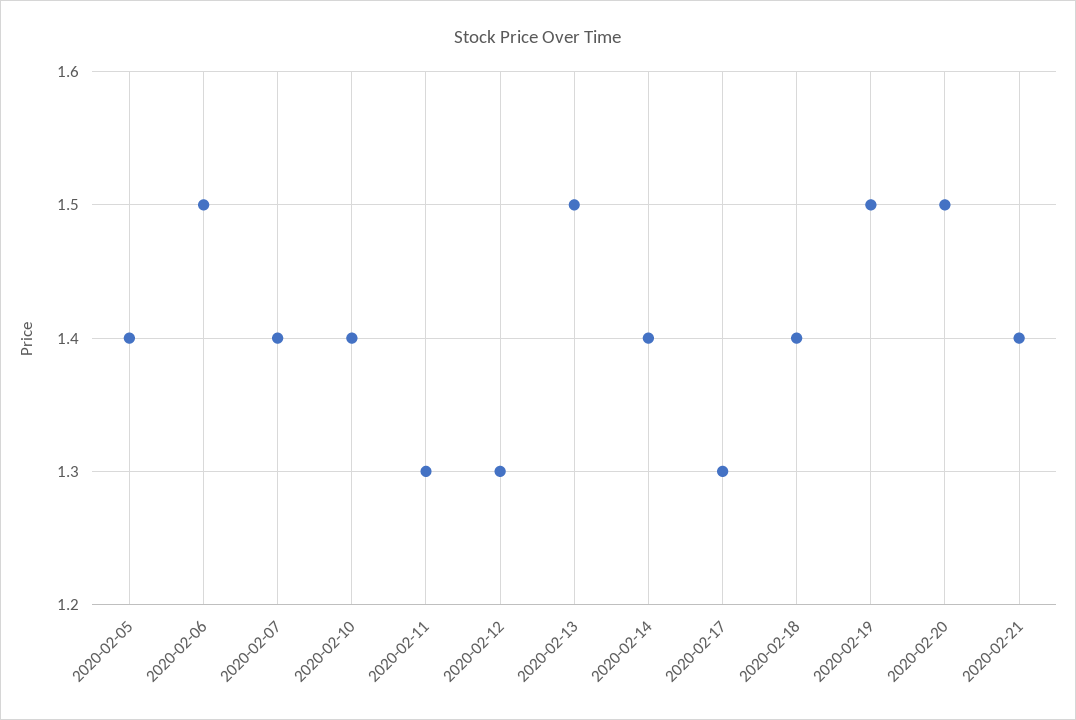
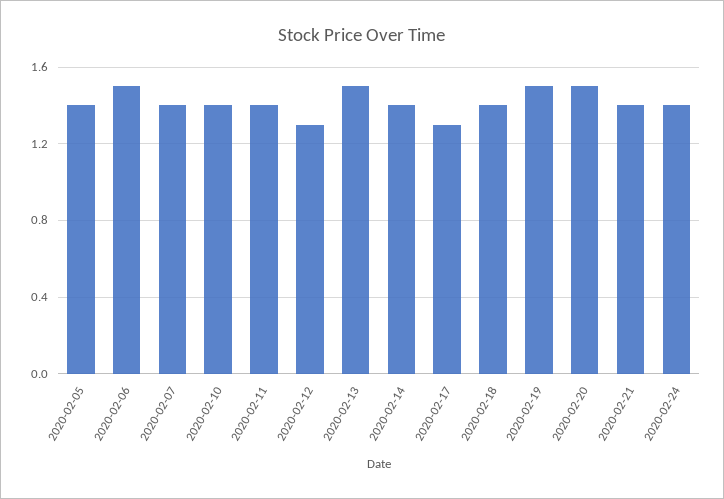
2020-02-11: 1.3 -> 1.4
2020-02-24: none -> 1.4

